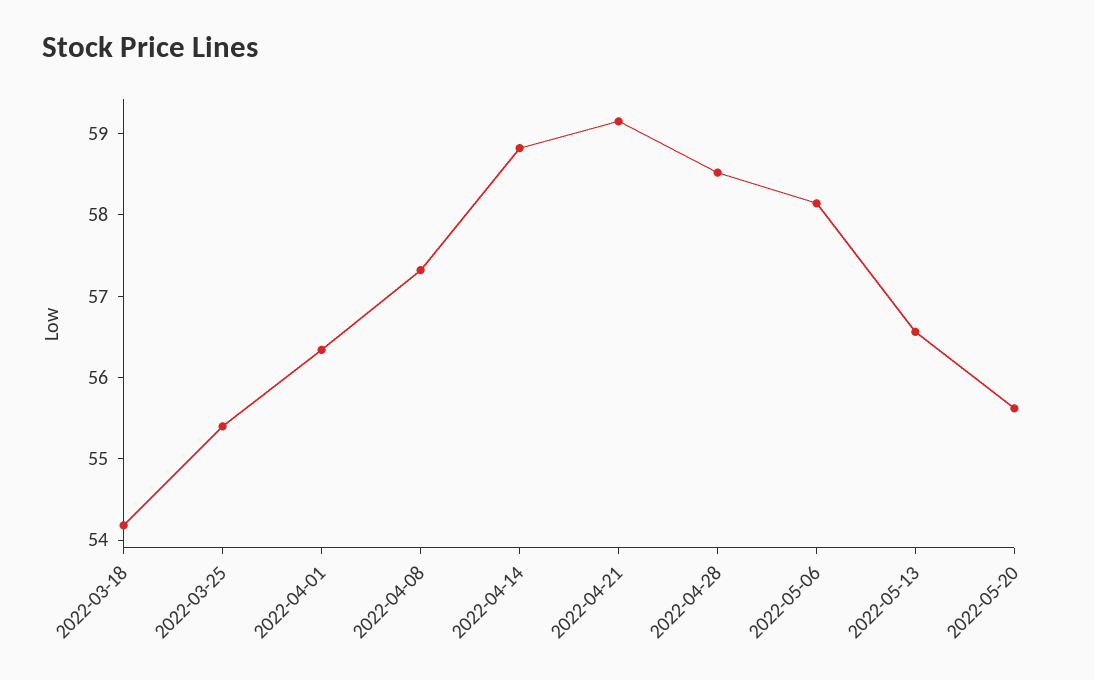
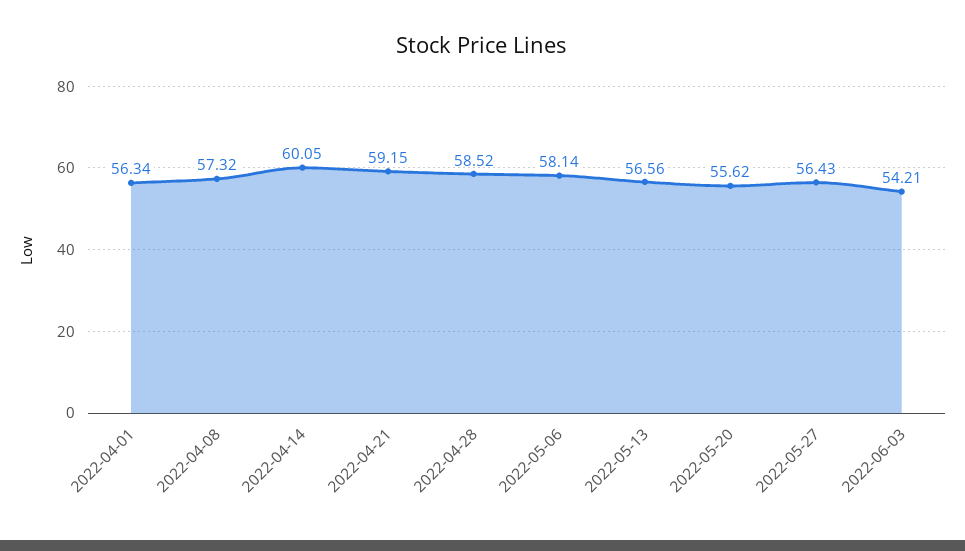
2022-03-18: 54.2 -> none
2022-03-25: 55.4 -> none
2022-04-14: 58.8 -> 60.05
2022-05-27: none -> 56.43
2022-06-03: none -> 54.21

